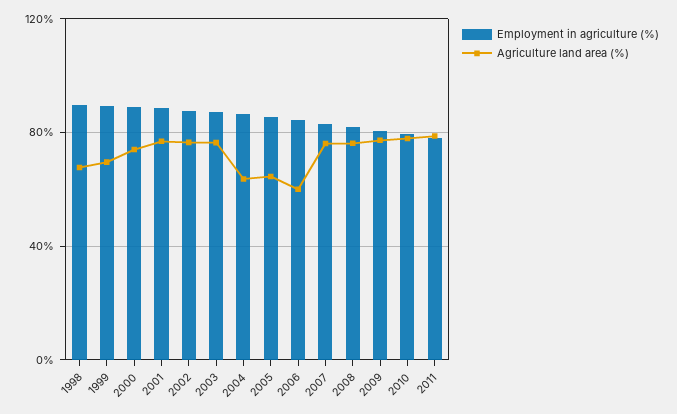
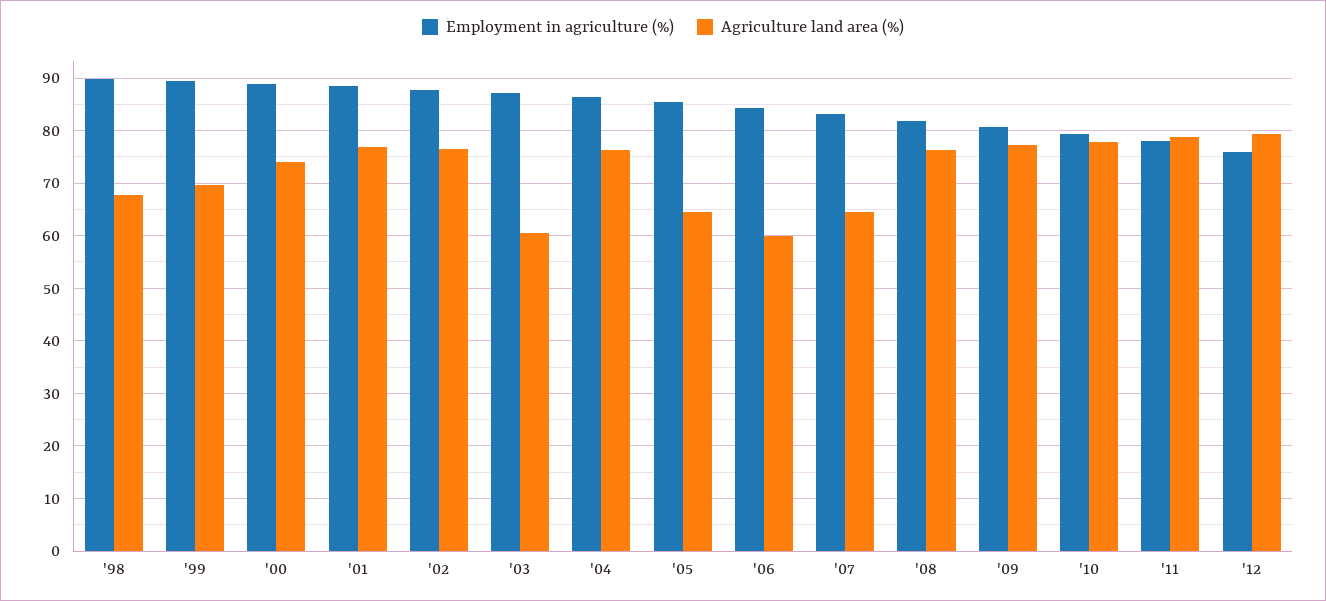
Agriculture land area (%), 2003: 75 -> 60
Agriculture land area (%), 2004: 65 -> 76
Agriculture land area (%), 2007: 75 -> 64
Employment in agriculture (%), '12: none -> 76
Agriculture land area (%), '12: none -> 80

